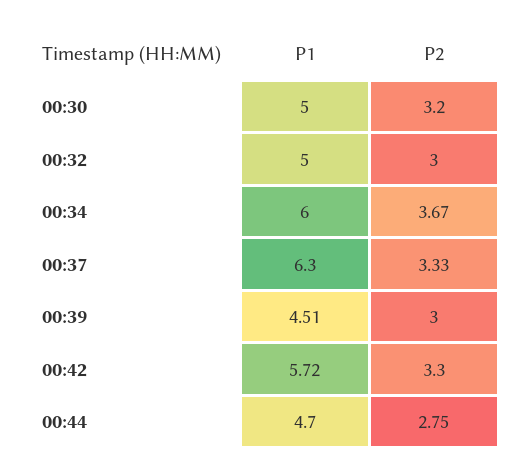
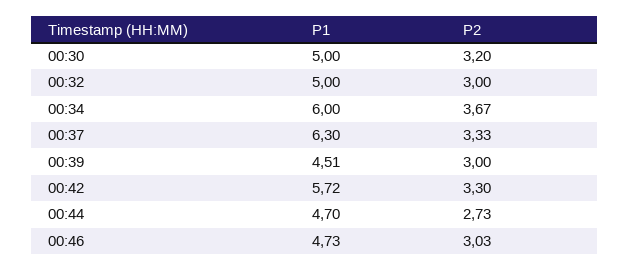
P2, 00:44: 2.75 -> 2.73
P1, 00:46: none -> 4.73
P2, 00:46: none -> 3.03

